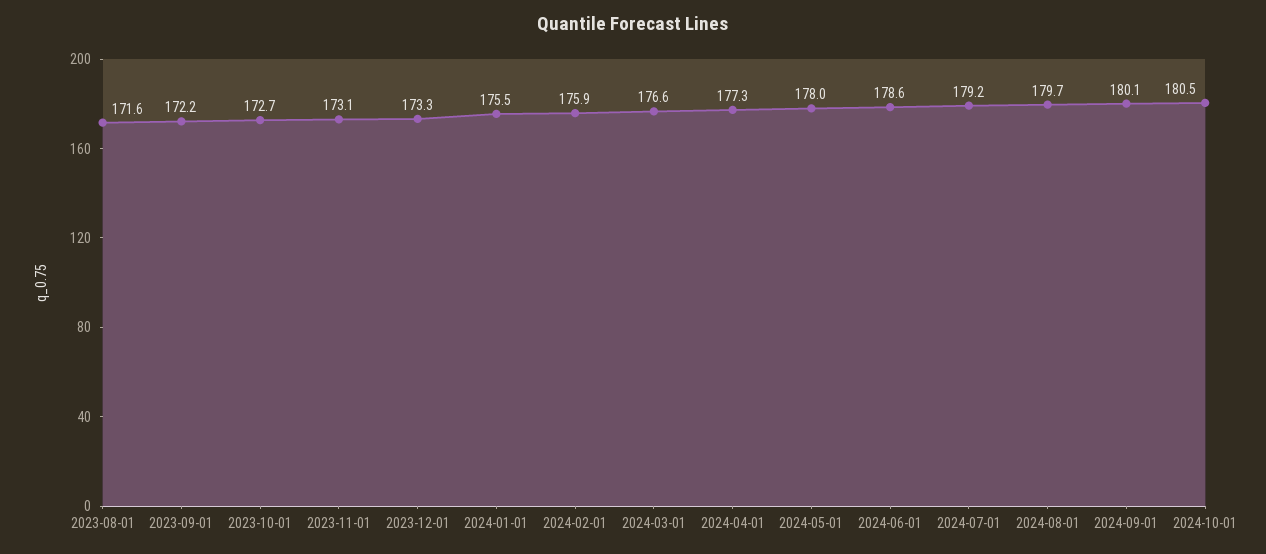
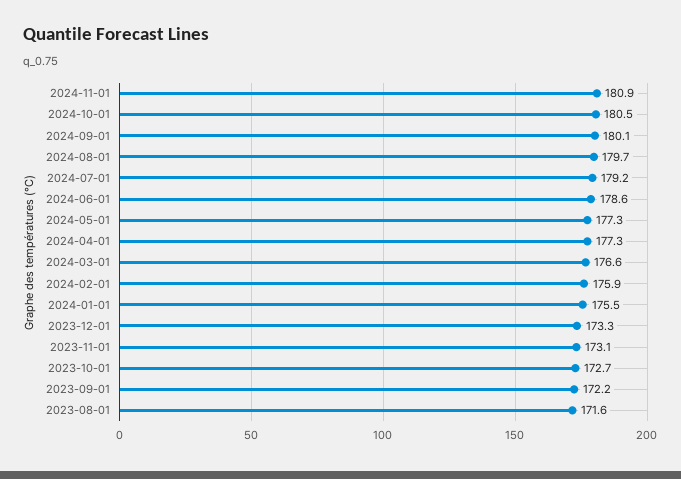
2024-05-01: 178 -> 177.3
2024-11-01: none -> 180.9

